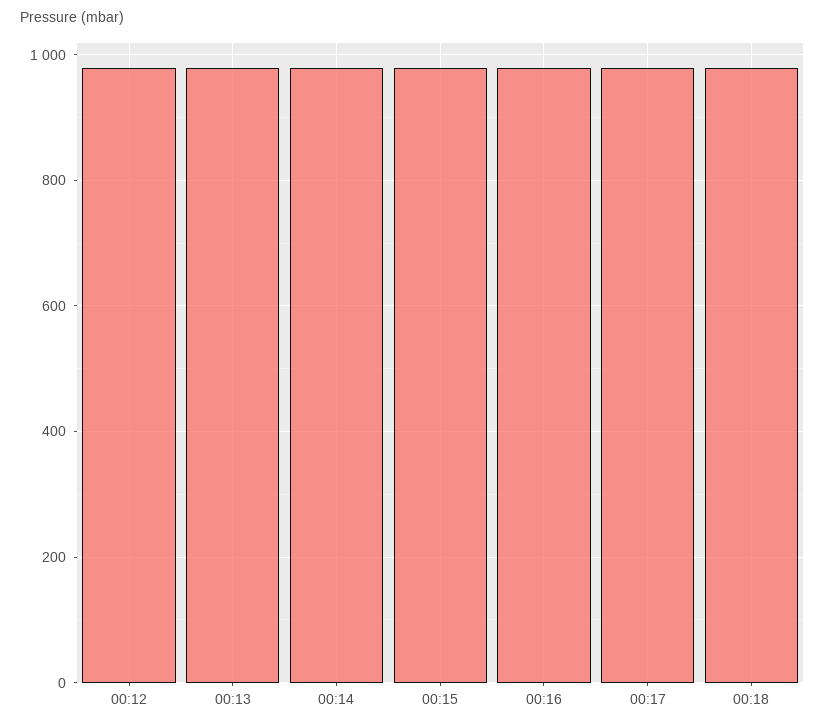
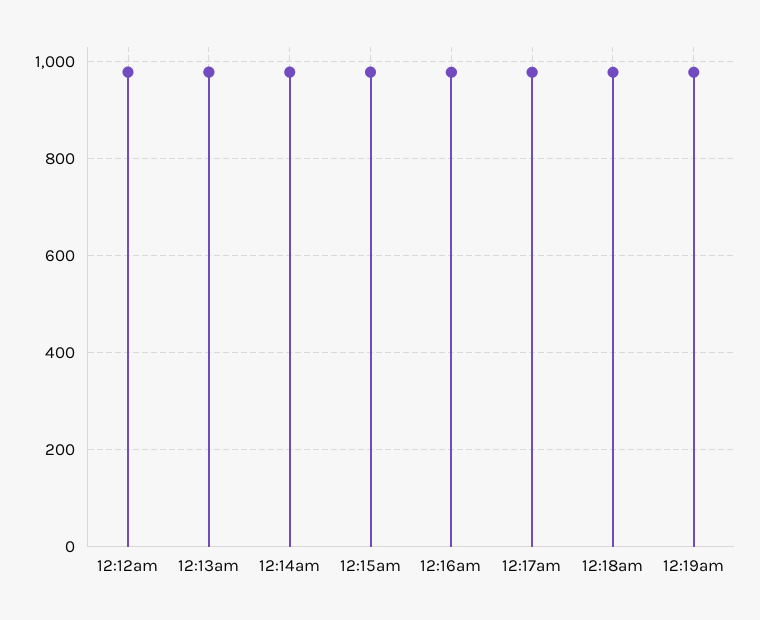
12:19am: none -> 980

